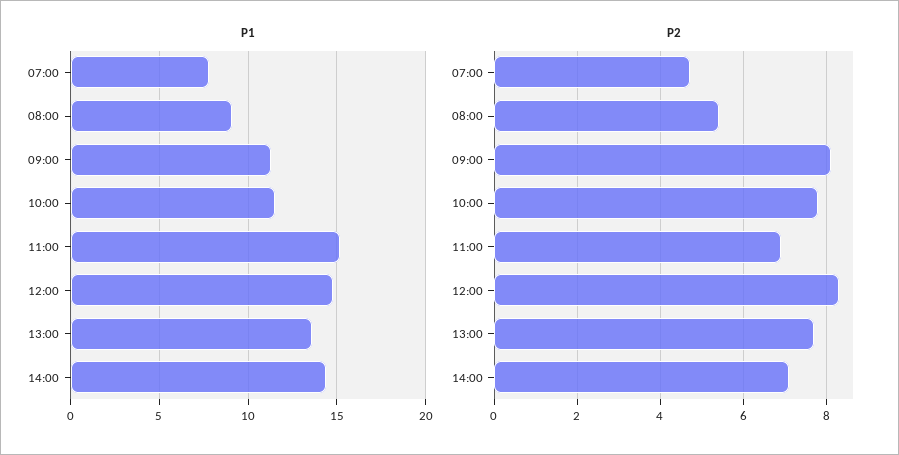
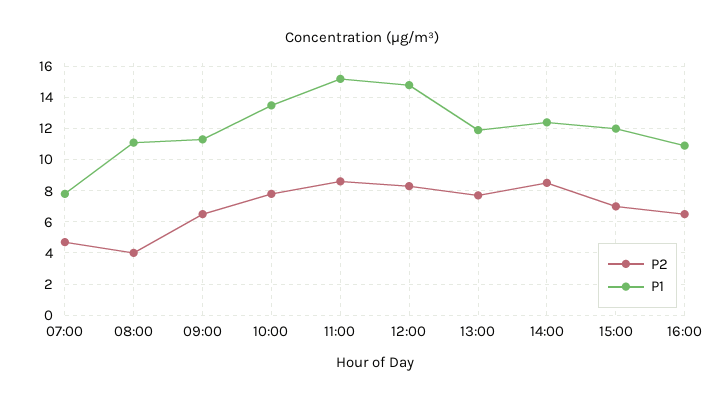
P1, 08:00: 9 -> 11
P1, 10:00: 11.5 -> 13.5
P1, 13:00: 13.5 -> 12
P1, 14:00: 14.5 -> 12.5
P2, 08:00: 5.5 -> 4
P2, 09:00: 8 -> 6.5
P2, 11:00: 7 -> 8.5
P2, 14:00: 7 -> 8.5
P2, 15:00: none -> 7
P1, 15:00: none -> 12
P2, 16:00: none -> 6.5
P1, 16:00: none -> 11

